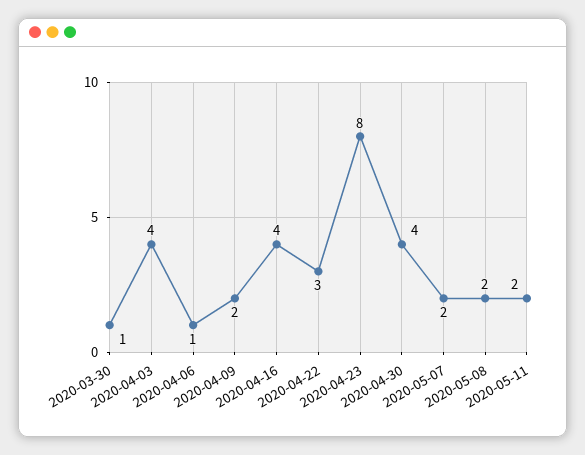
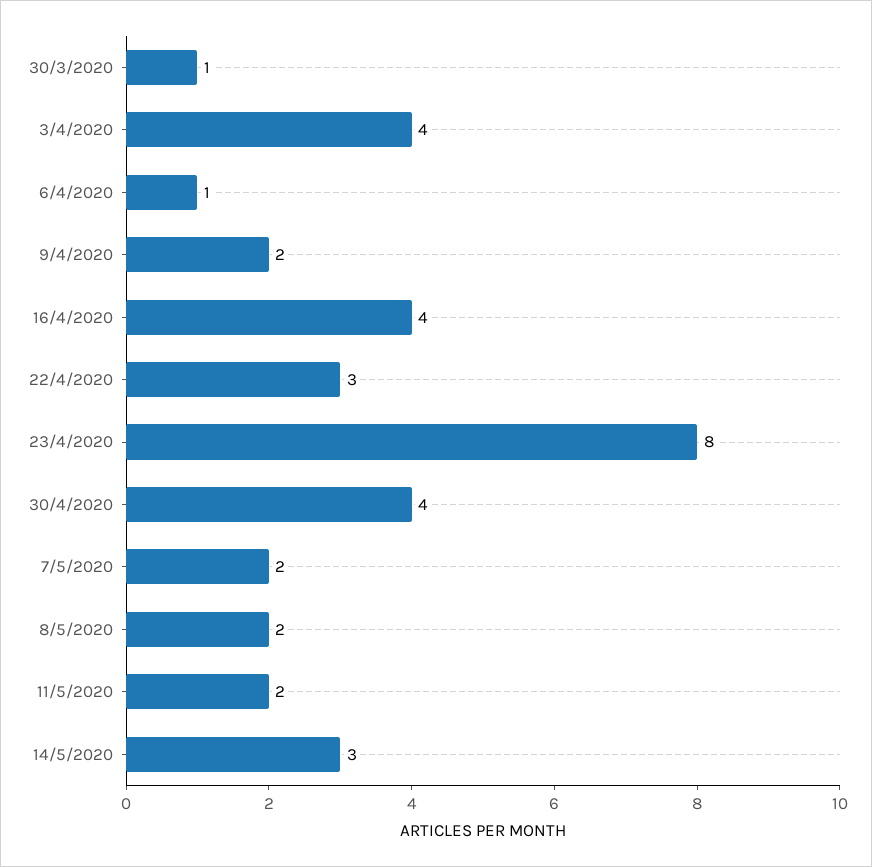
14/5/2020: none -> 3

